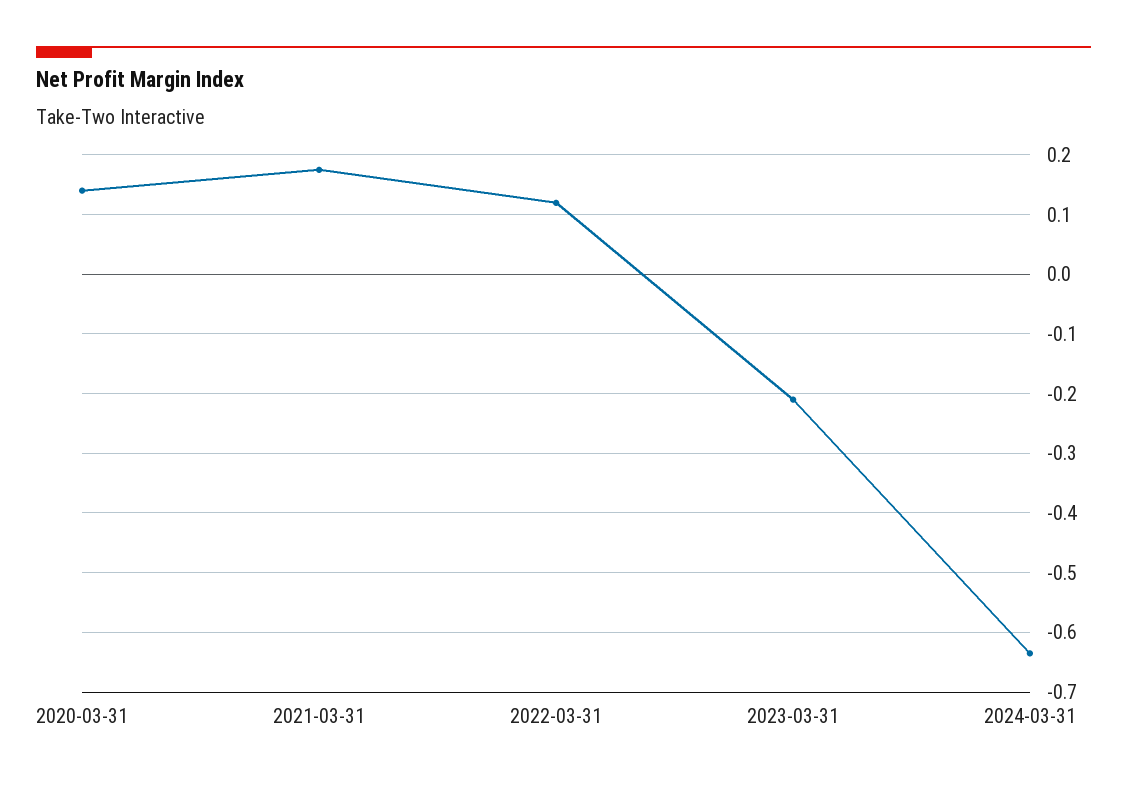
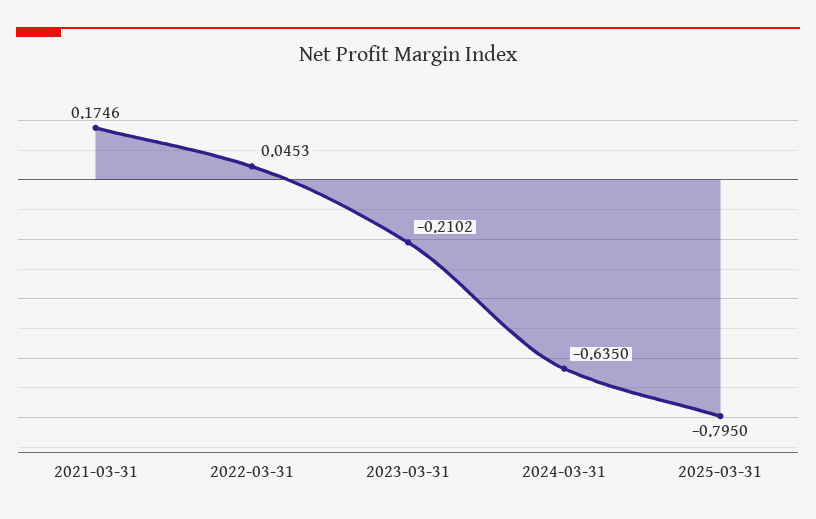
2020-03-31: 0.14 -> none
2022-03-31: 0.12 -> 0.0453
2025-03-31: none -> -0.795

